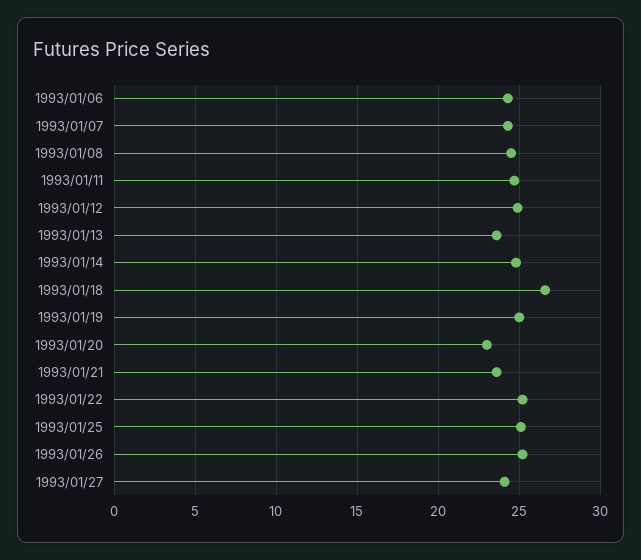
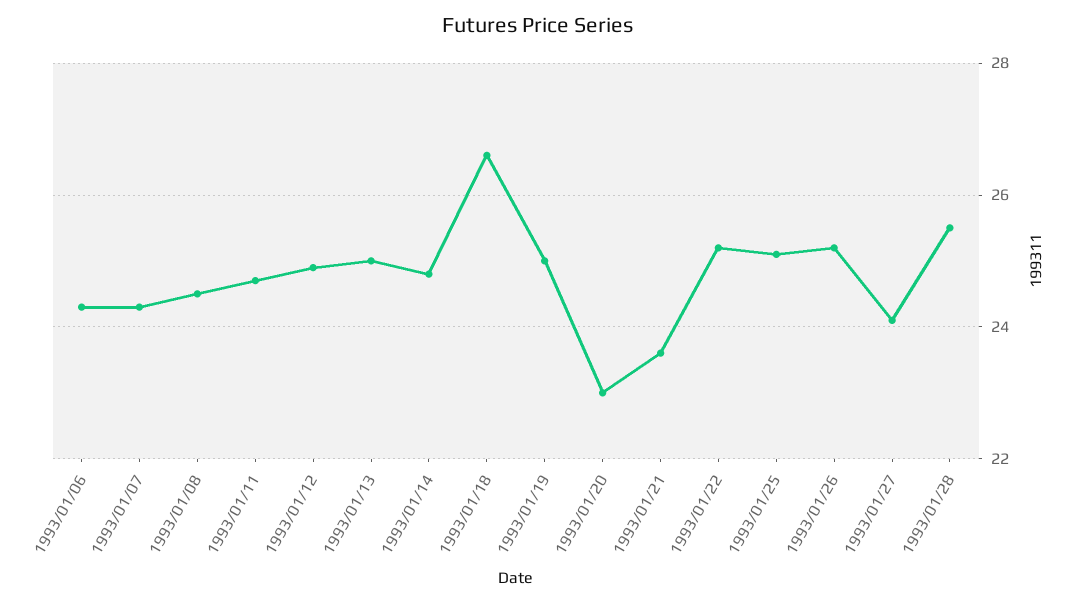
1993/01/13: 23.5 -> 25
1993/01/28: none -> 25.5

